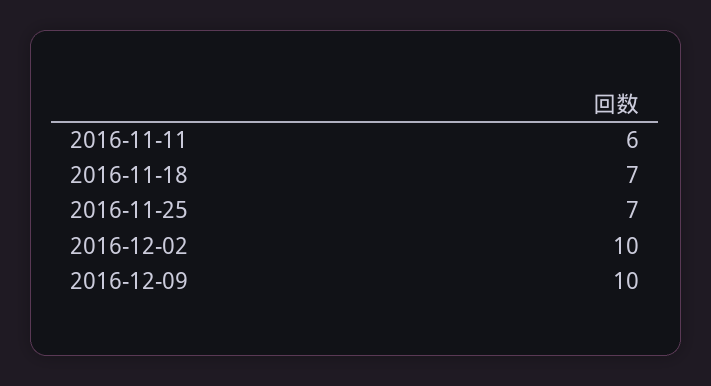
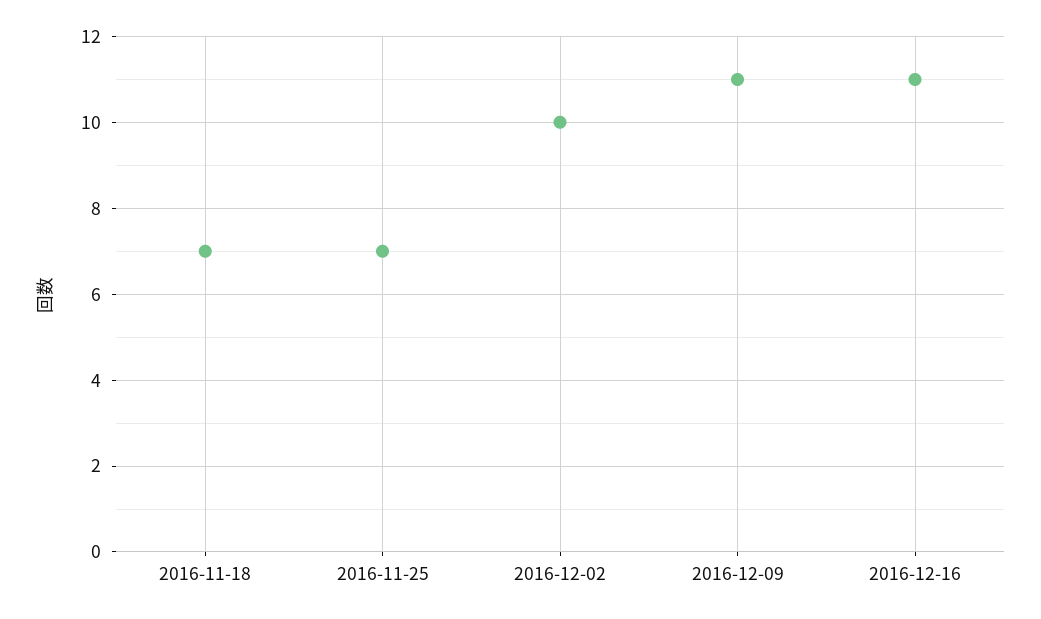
2016-11-11: 6 -> none
2016-12-09: 10 -> 11
2016-12-16: none -> 11

